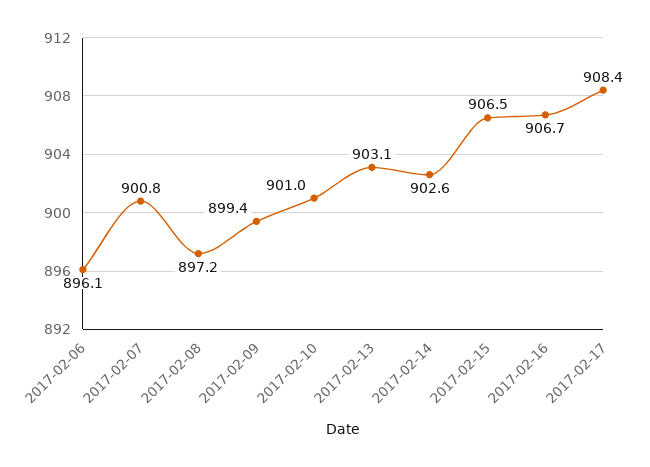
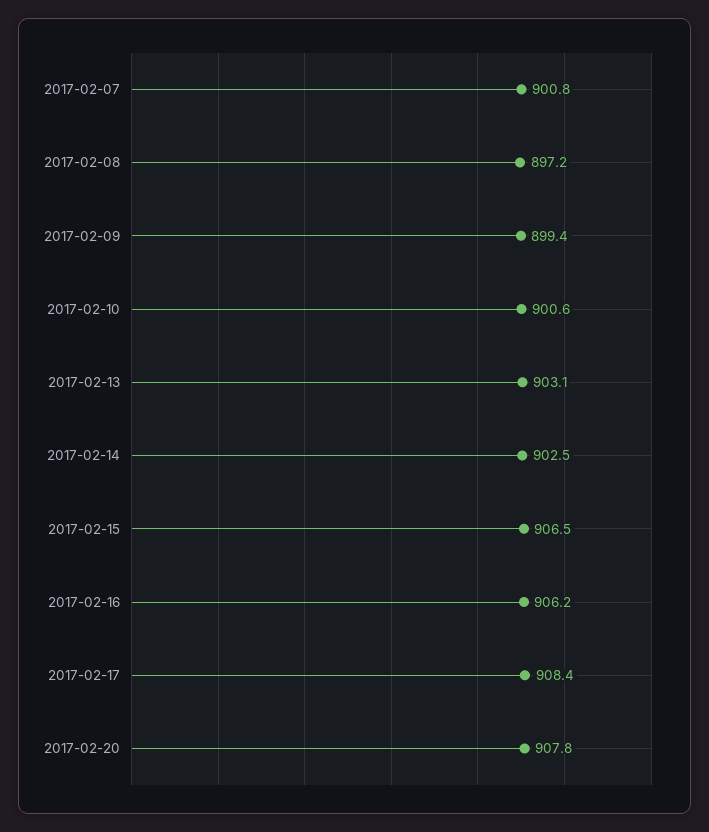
2017-02-06: 896.1 -> none
2017-02-10: 901 -> 900.6
2017-02-14: 902.6 -> 902.5
2017-02-16: 906.7 -> 906.2
2017-02-20: none -> 907.8

